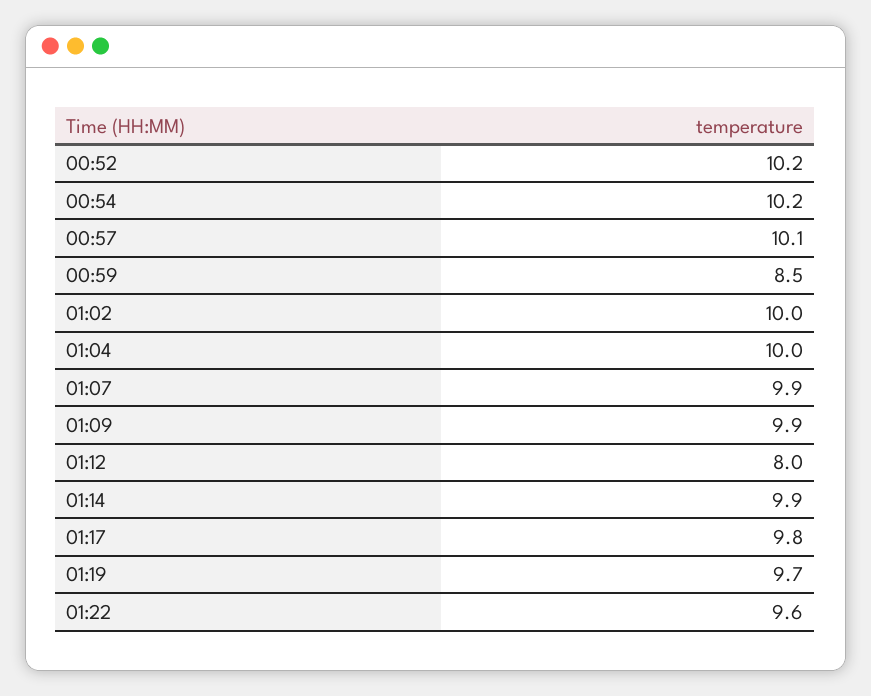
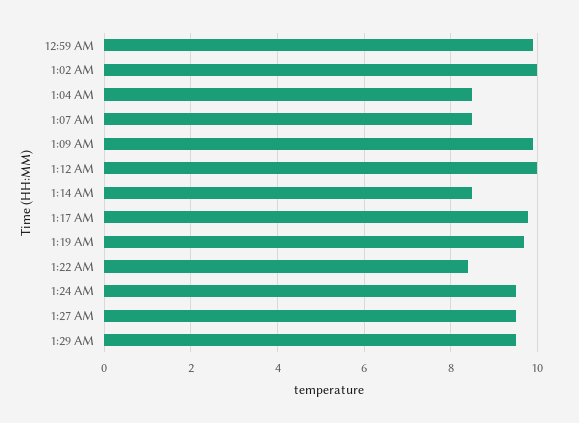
00:52: 10.2 -> none
00:54: 10.2 -> none
00:57: 10.1 -> none
00:59: 8.5 -> 10
01:04: 10 -> 8.5
01:07: 9.9 -> 8.5
01:12: 8 -> 10
01:14: 9.9 -> 8.5
01:22: 9.6 -> 8.5
1:24 AM: none -> 9.5
1:27 AM: none -> 9.5
1:29 AM: none -> 9.5

